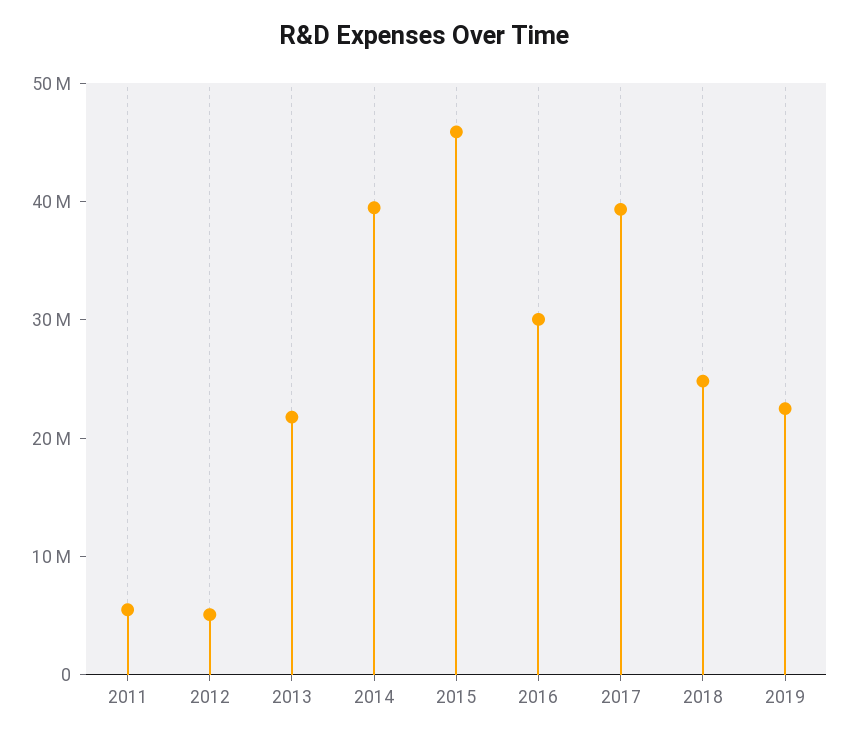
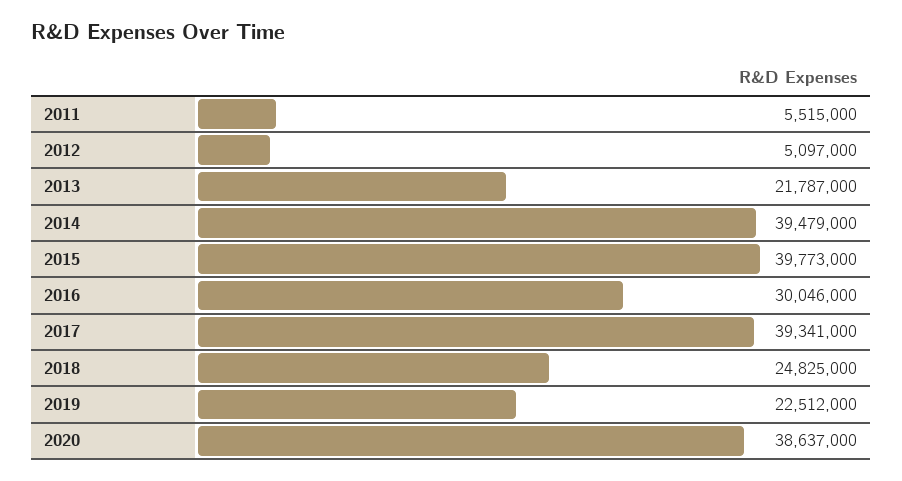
2015: 46000000 -> 39773000
2020: none -> 38637000

